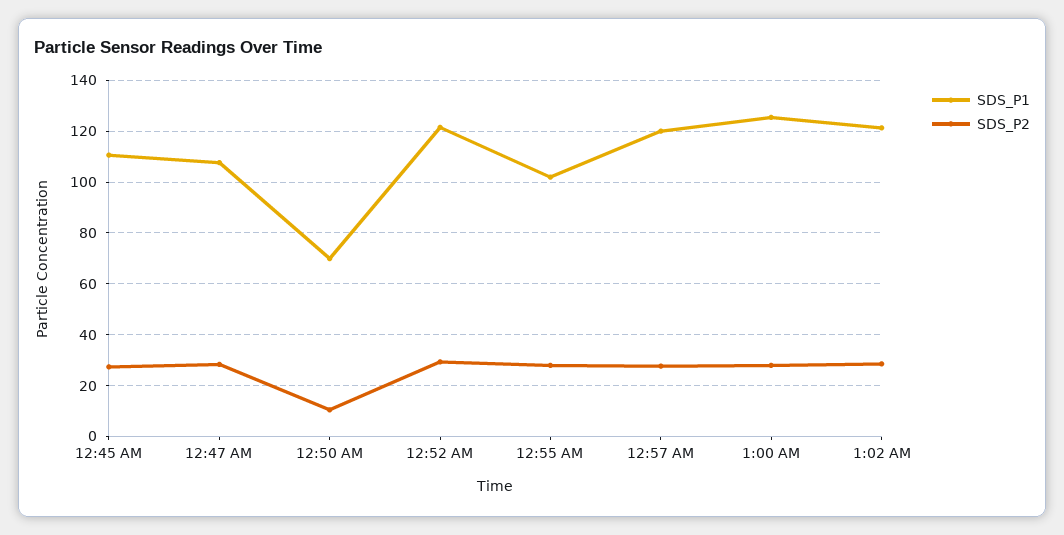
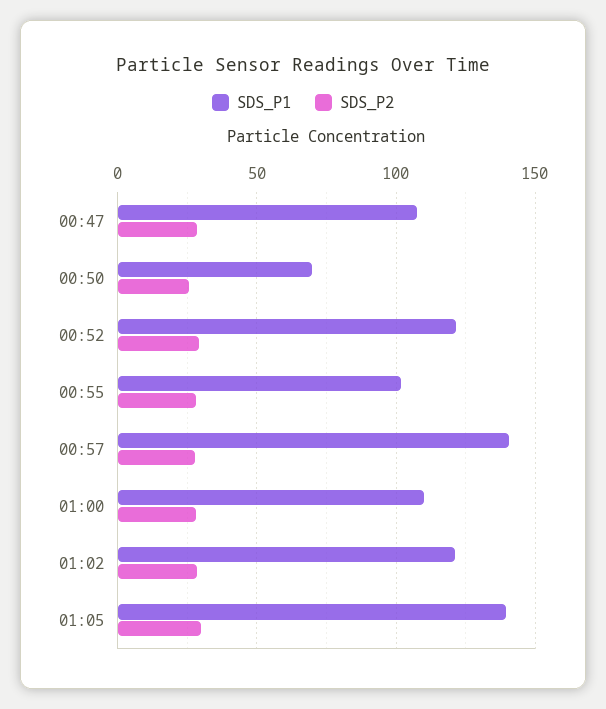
SDS_P1, 12:45 AM: 110 -> none
SDS_P2, 12:45 AM: 27.5 -> none
SDS_P2, 12:50 AM: 10 -> 25
SDS_P1, 12:57 AM: 120 -> 140
SDS_P1, 1:00 AM: 125 -> 110
SDS_P1, 01:05: none -> 140
SDS_P2, 01:05: none -> 30

